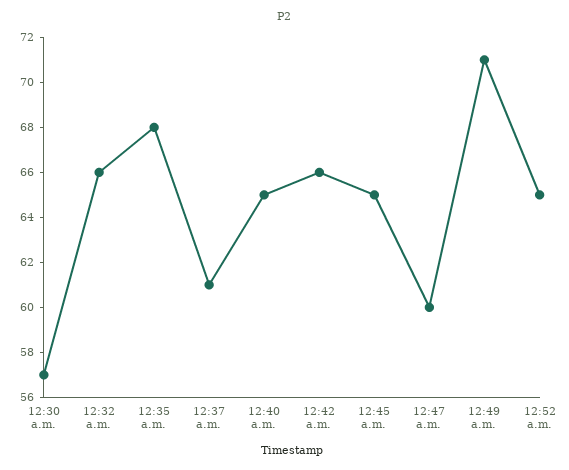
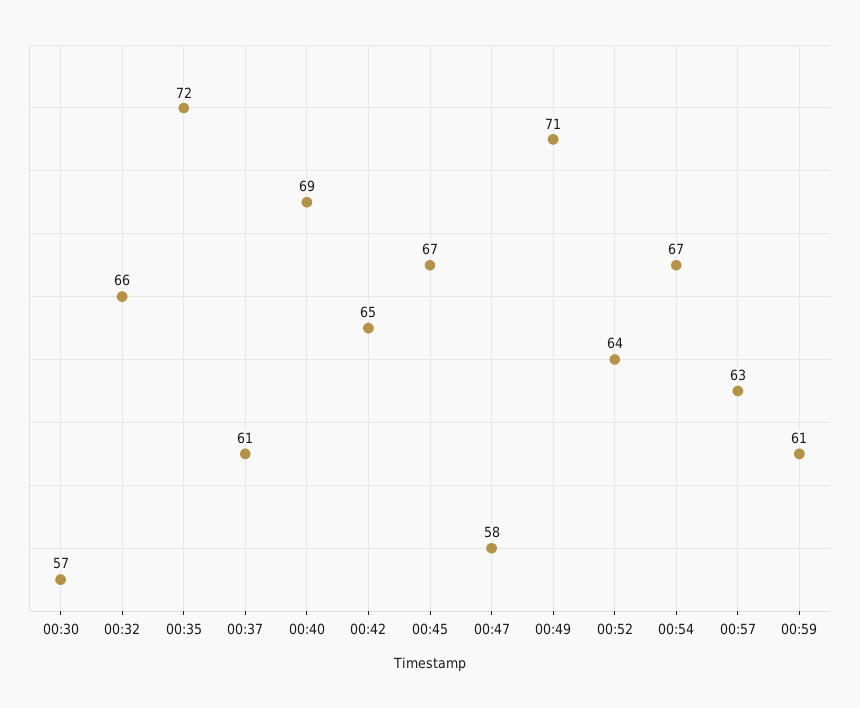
12:35 a.m.: 68 -> 72
12:40 a.m.: 65 -> 69
12:42 a.m.: 66 -> 65
12:45 a.m.: 65 -> 67
12:47 a.m.: 60 -> 58
12:52 a.m.: 65 -> 64
00:54: none -> 67
00:57: none -> 63
00:59: none -> 61

